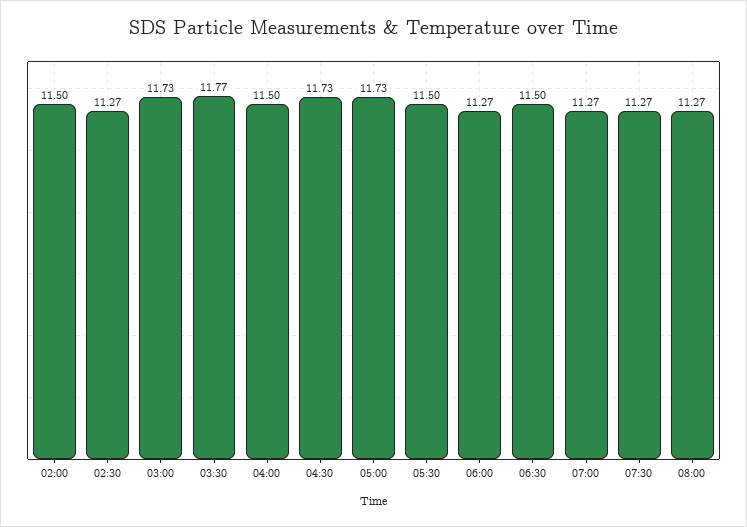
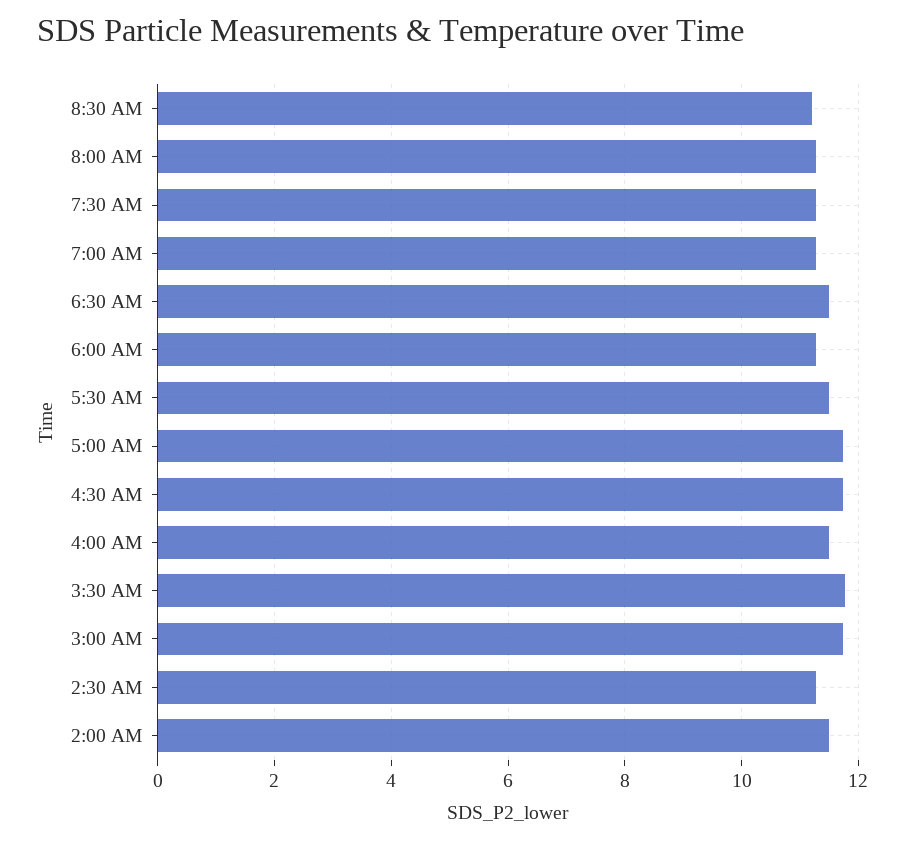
8:30 AM: none -> 11.2

